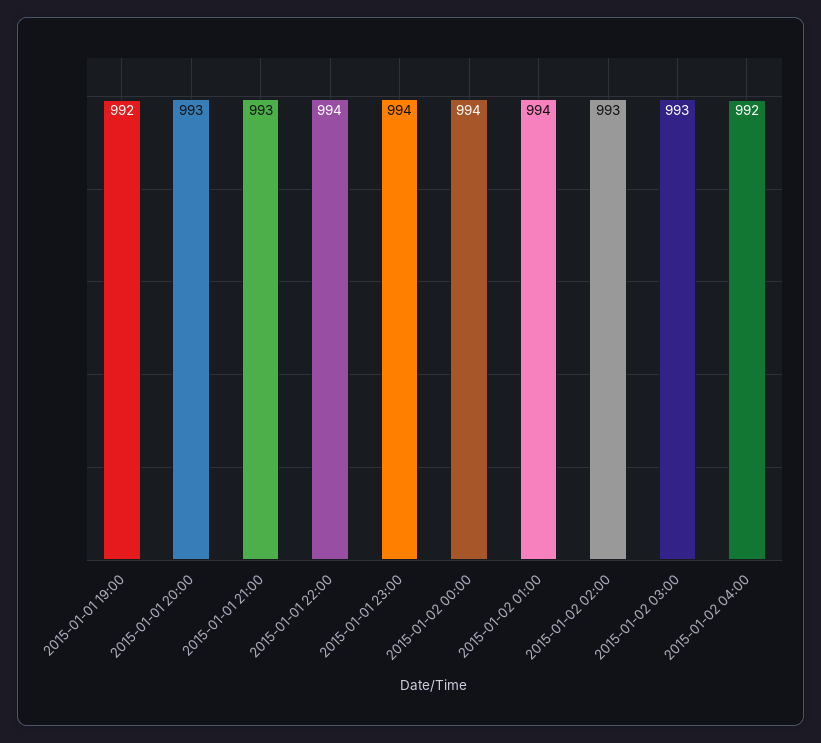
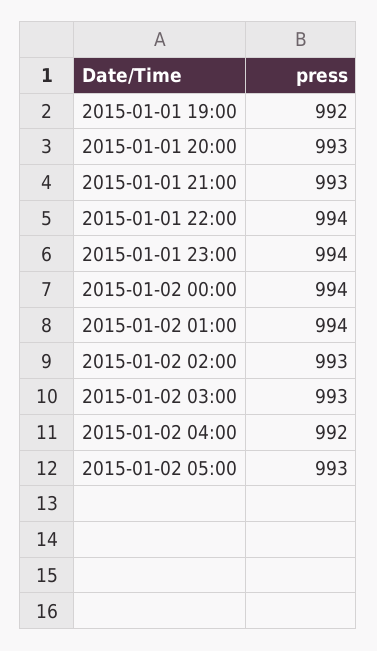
2015-01-02 05:00: none -> 993

